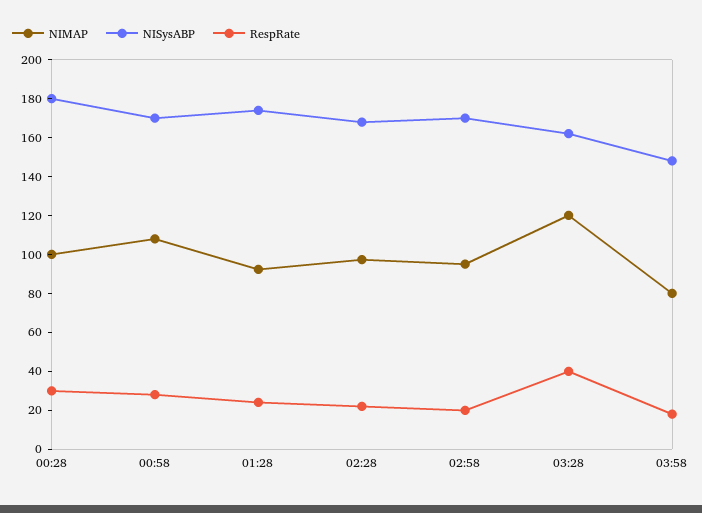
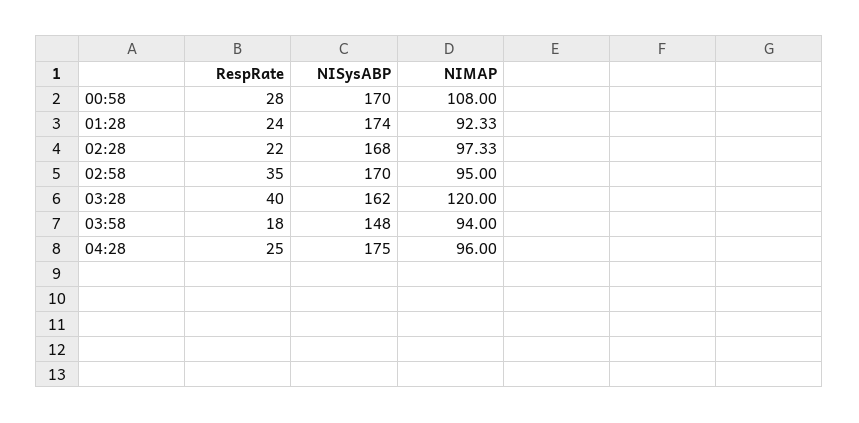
NIMAP, 00:28: 100 -> none
NISysABP, 00:28: 180 -> none
RespRate, 00:28: 30 -> none
RespRate, 02:58: 20 -> 35
NIMAP, 03:58: 80 -> 94
RespRate, 04:28: none -> 25
NISysABP, 04:28: none -> 175
NIMAP, 04:28: none -> 96

